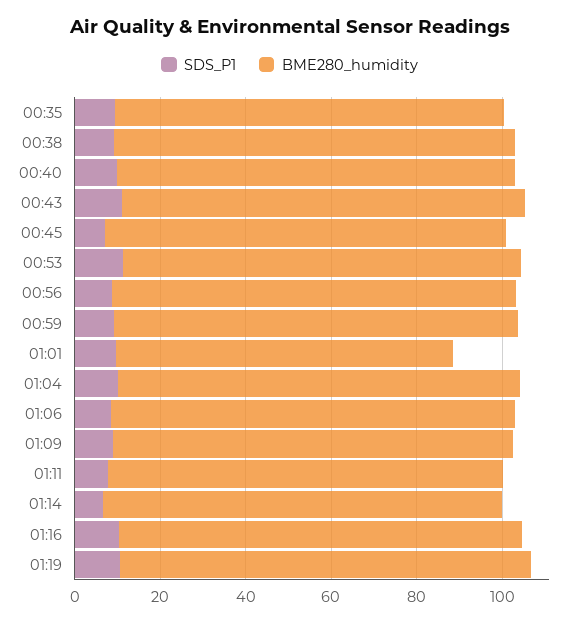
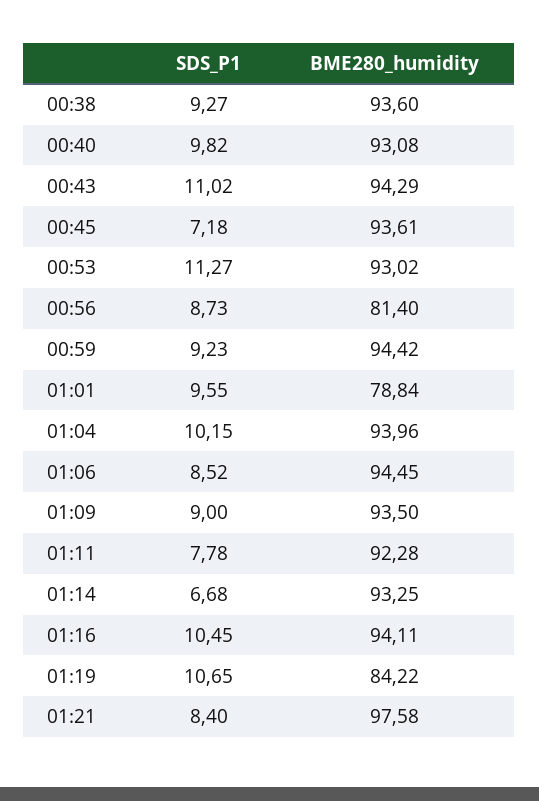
SDS_P1, 00:35: 10 -> none
BME280_humidity, 00:35: 90 -> none
BME280_humidity, 00:56: 95 -> 81.4
BME280_humidity, 01:19: 95 -> 84.22
SDS_P1, 01:21: none -> 8.4
BME280_humidity, 01:21: none -> 97.58

